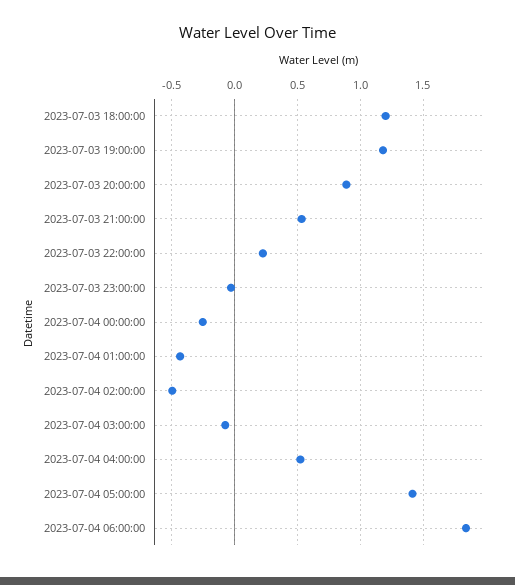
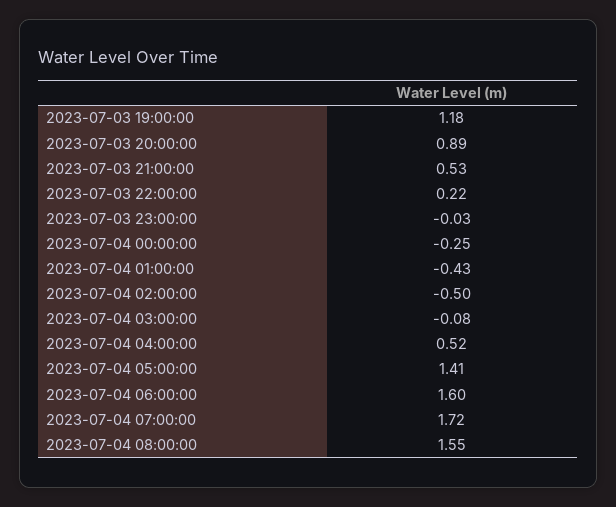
2023-07-03 18:00:00: 1.2 -> none
2023-07-04 06:00:00: 1.85 -> 1.6
2023-07-04 07:00:00: none -> 1.72
2023-07-04 08:00:00: none -> 1.55

